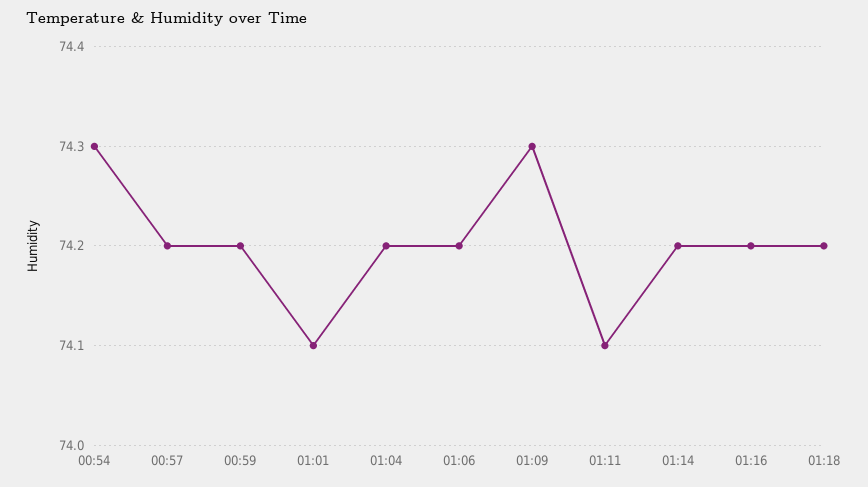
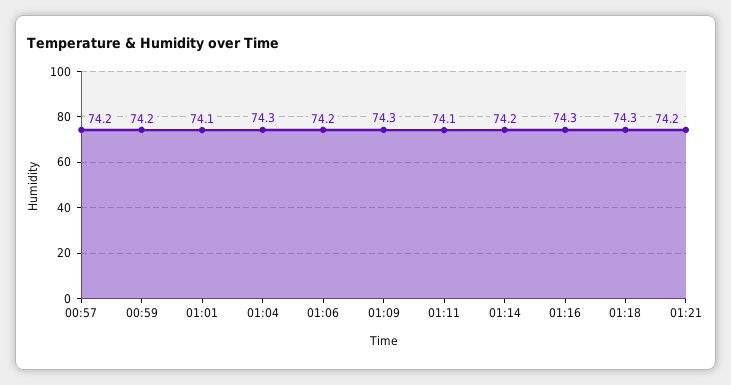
00:54: 74.3 -> none
01:04: 74.2 -> 74.3
01:16: 74.2 -> 74.3
01:18: 74.2 -> 74.3
01:21: none -> 74.2

